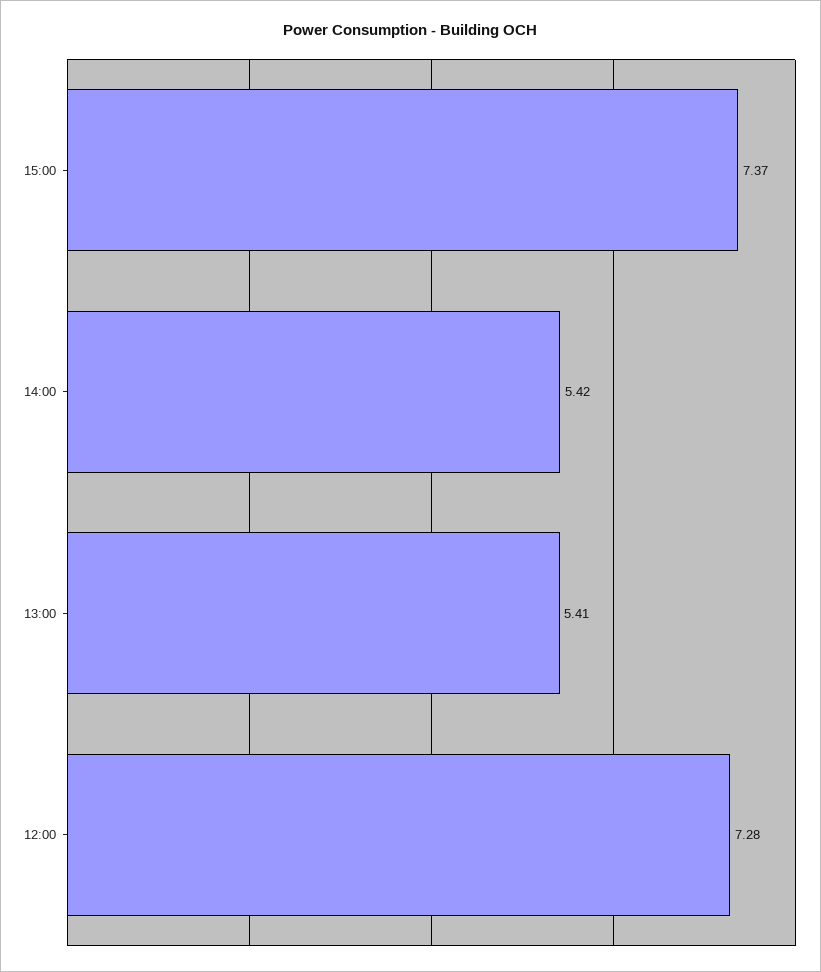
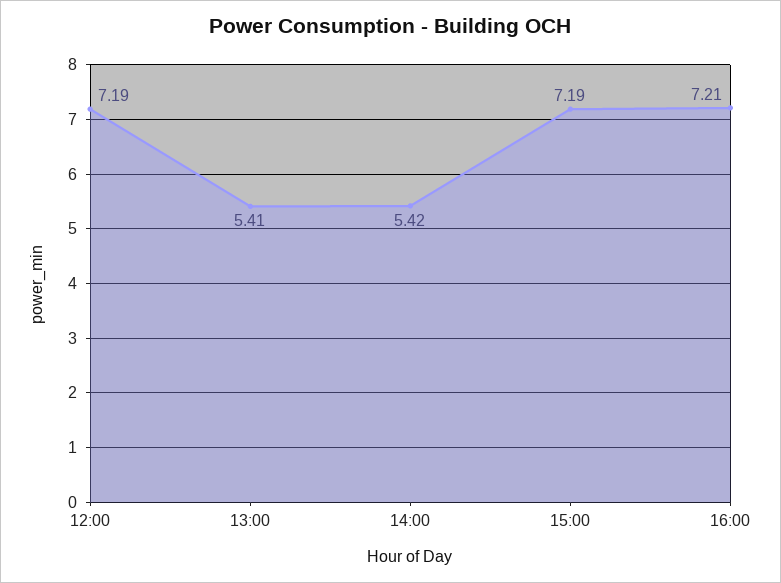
15:00: 7.37 -> 7.19
12:00: 7.28 -> 7.19
16:00: none -> 7.21

